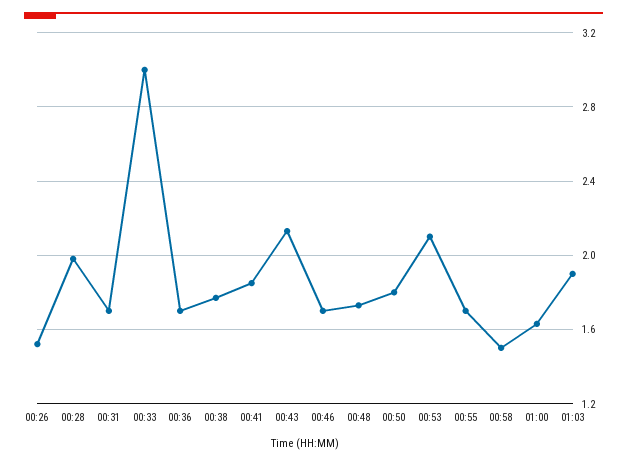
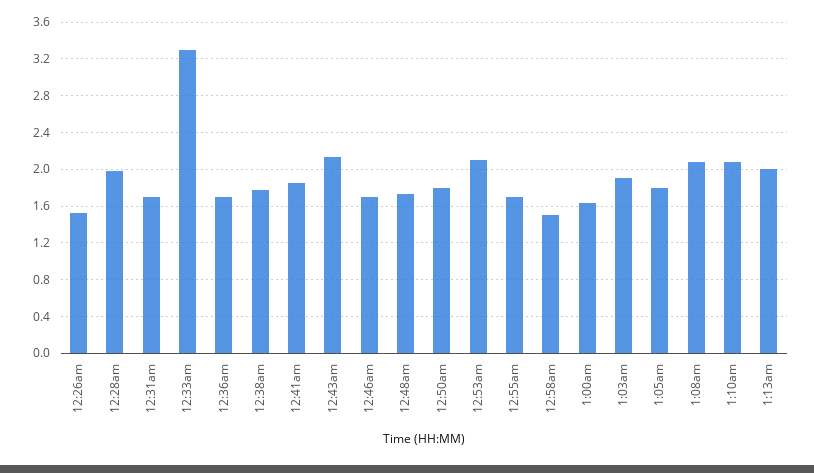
00:33: 3 -> 3.3
1:05am: none -> 1.8
1:08am: none -> 2.1
1:10am: none -> 2.1
1:13am: none -> 2

